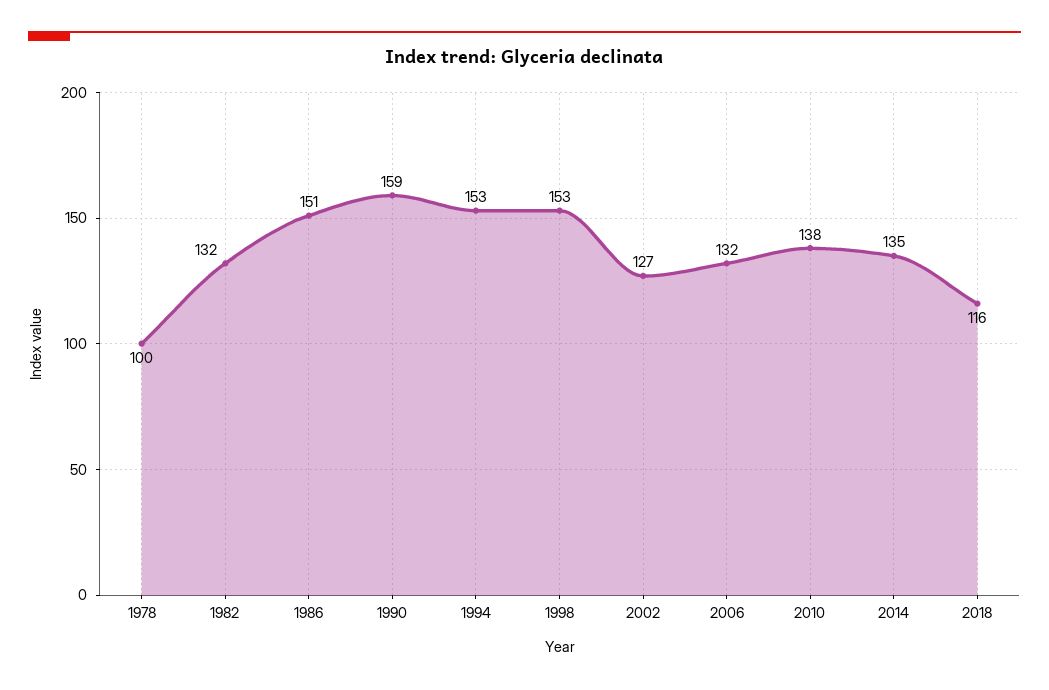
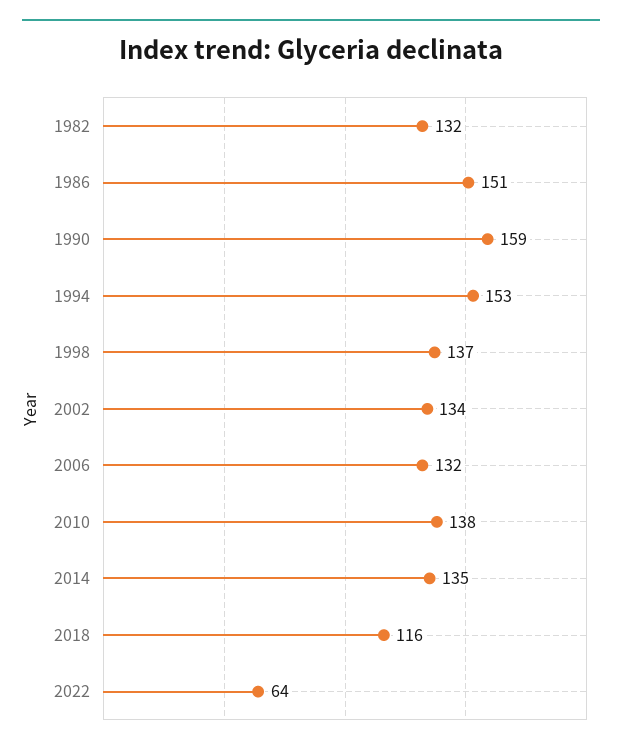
1978: 100 -> none
1998: 153 -> 137
2002: 127 -> 134
2022: none -> 64

